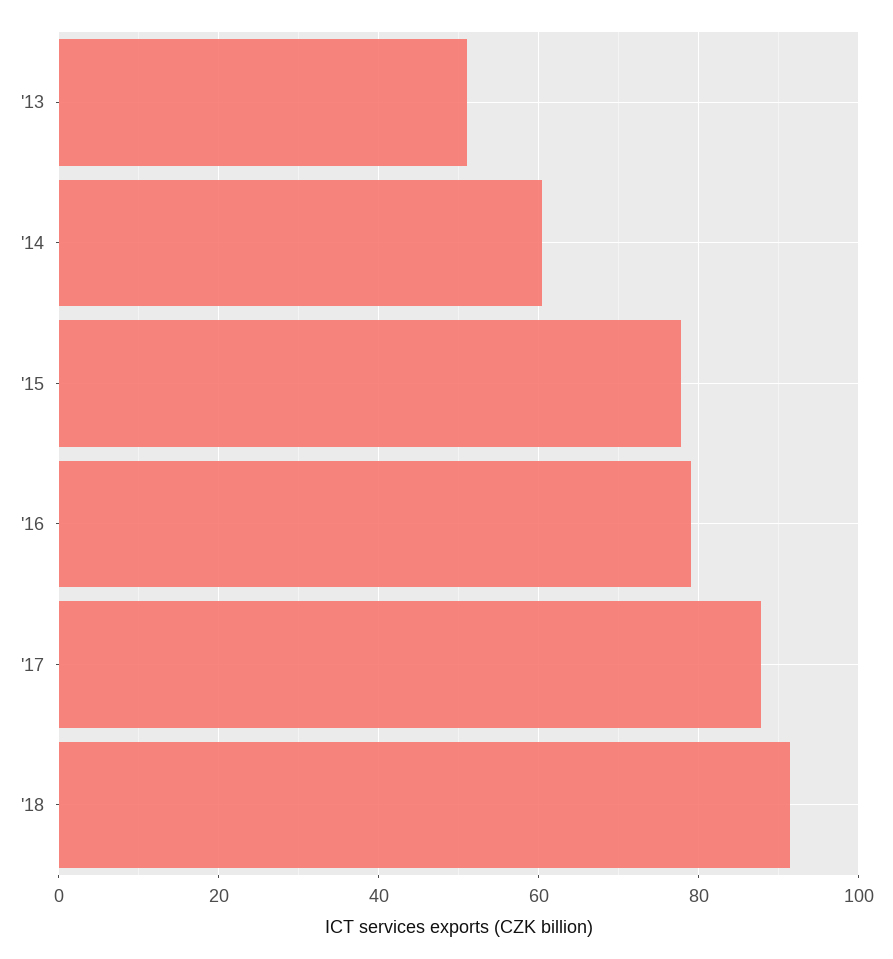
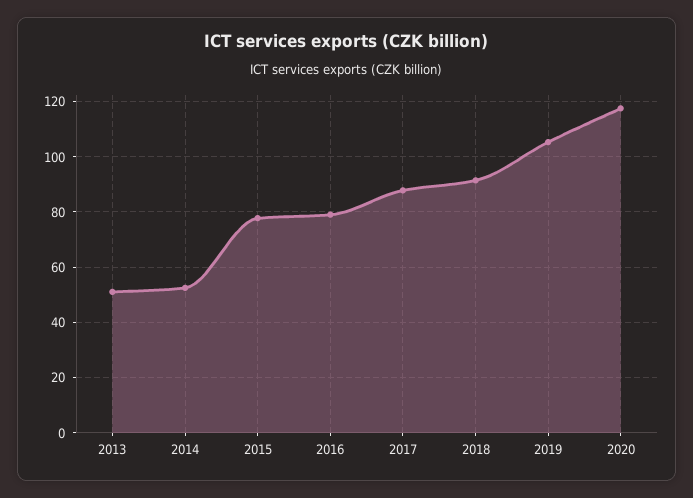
'14: 60 -> 52.5
2019: none -> 105
2020: none -> 117.5

